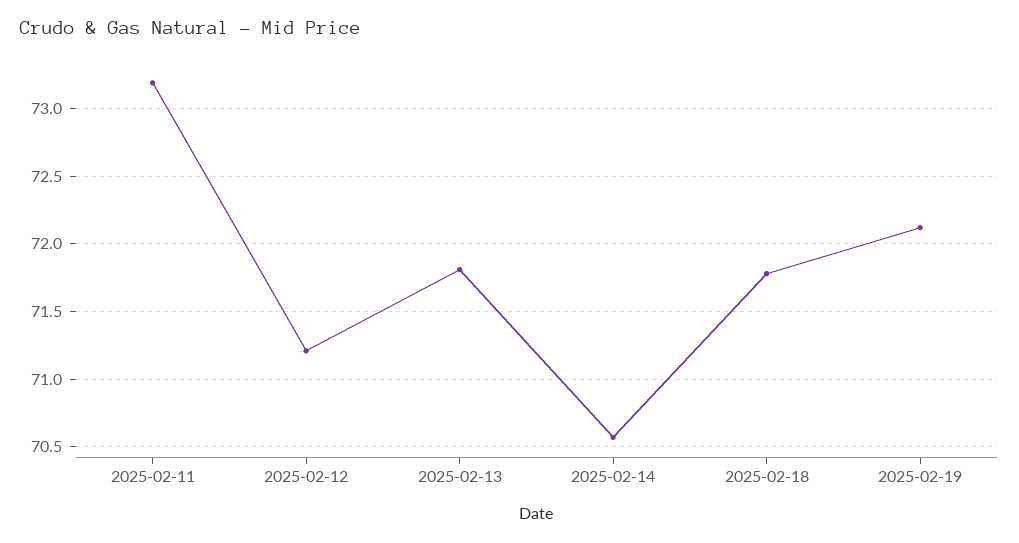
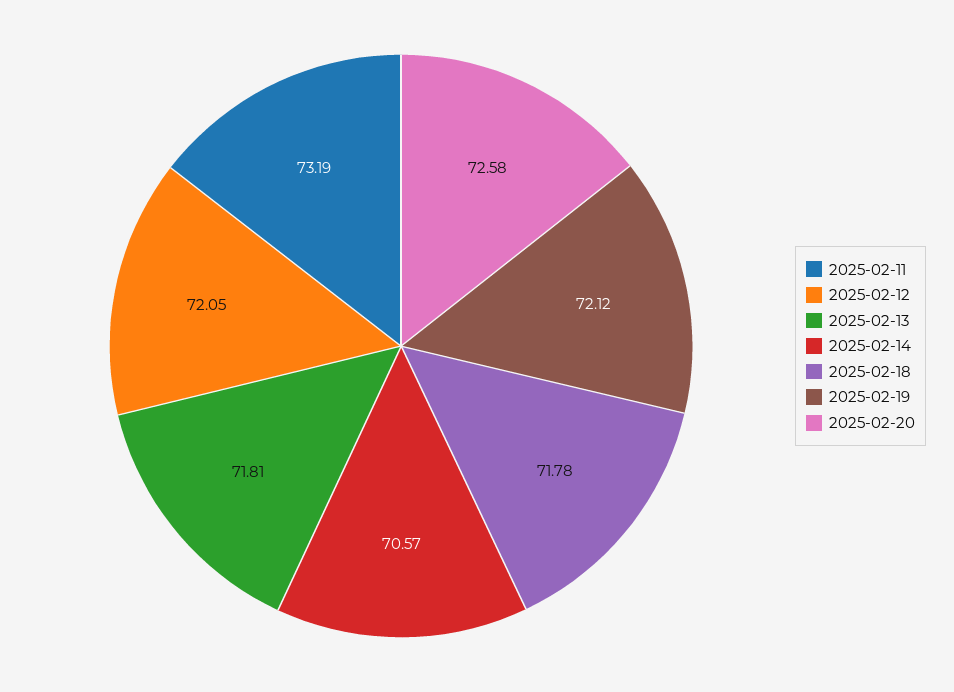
2025-02-12: 71.2 -> 72.05
2025-02-20: none -> 72.58

